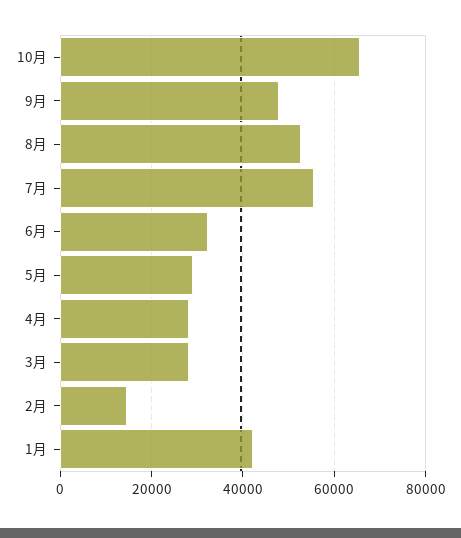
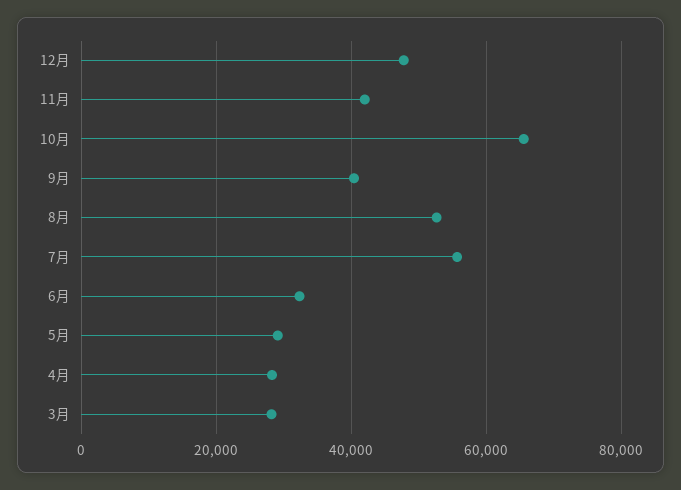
9月: 48000 -> 40000
2月: 14000 -> none
1月: 42000 -> none
12月: none -> 48000
11月: none -> 42000

